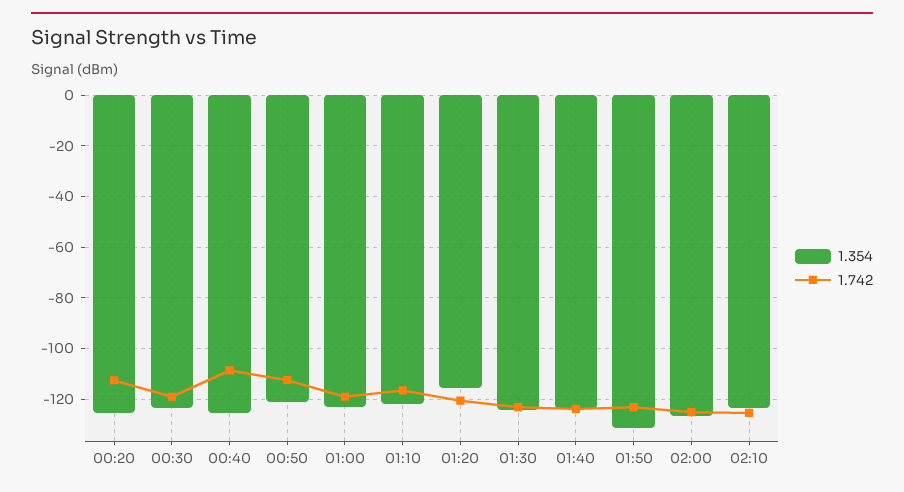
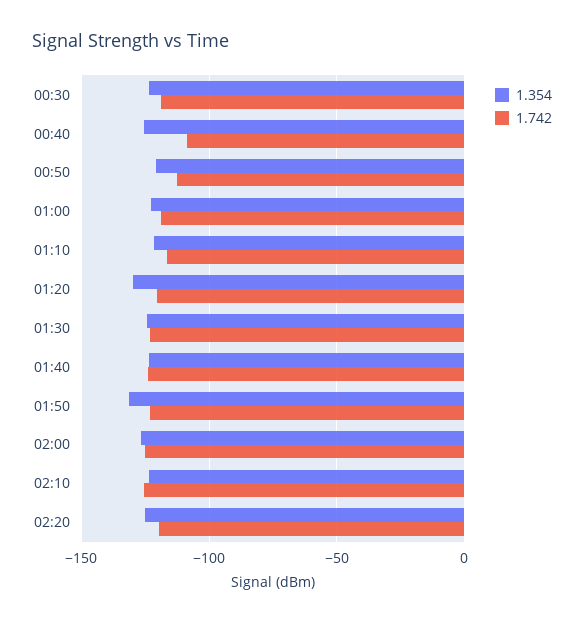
1.354, 00:20: -125 -> none
1.742, 00:20: -112.5 -> none
1.354, 01:20: -115 -> -130
1.354, 02:20: none -> -125
1.742, 02:20: none -> -120

